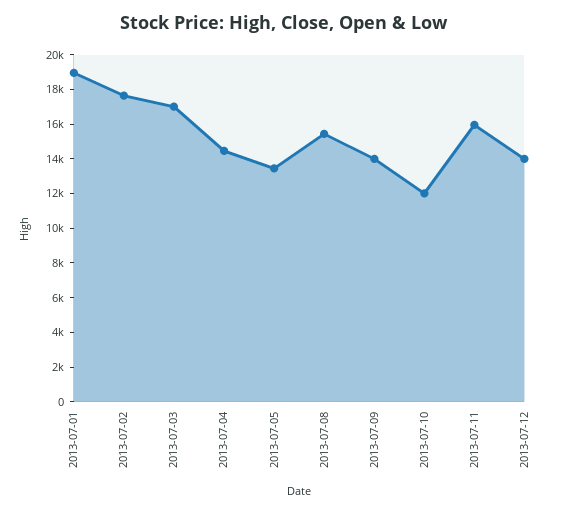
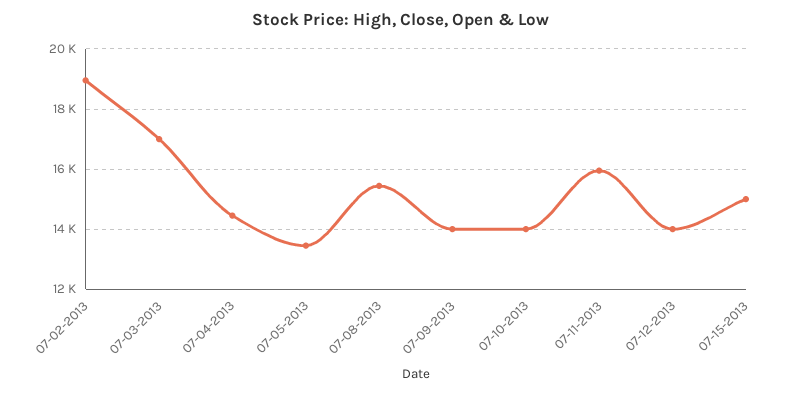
2013-07-01: 19000 -> none
2013-07-02: 17500 -> 19000
2013-07-10: 12000 -> 14000
07-15-2013: none -> 15000

